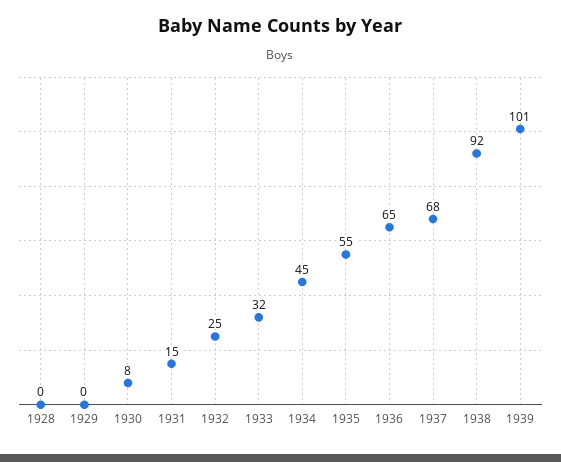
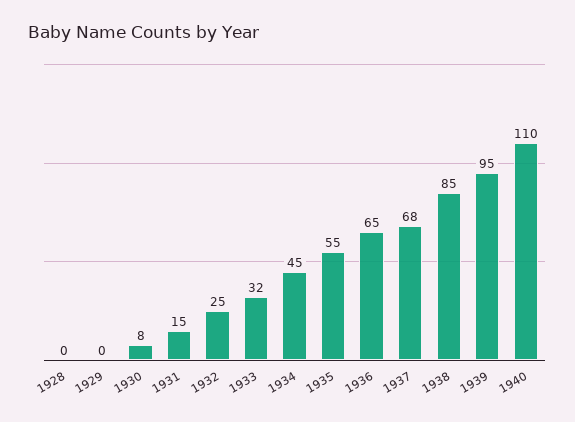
1938: 92 -> 85
1939: 101 -> 95
1940: none -> 110

